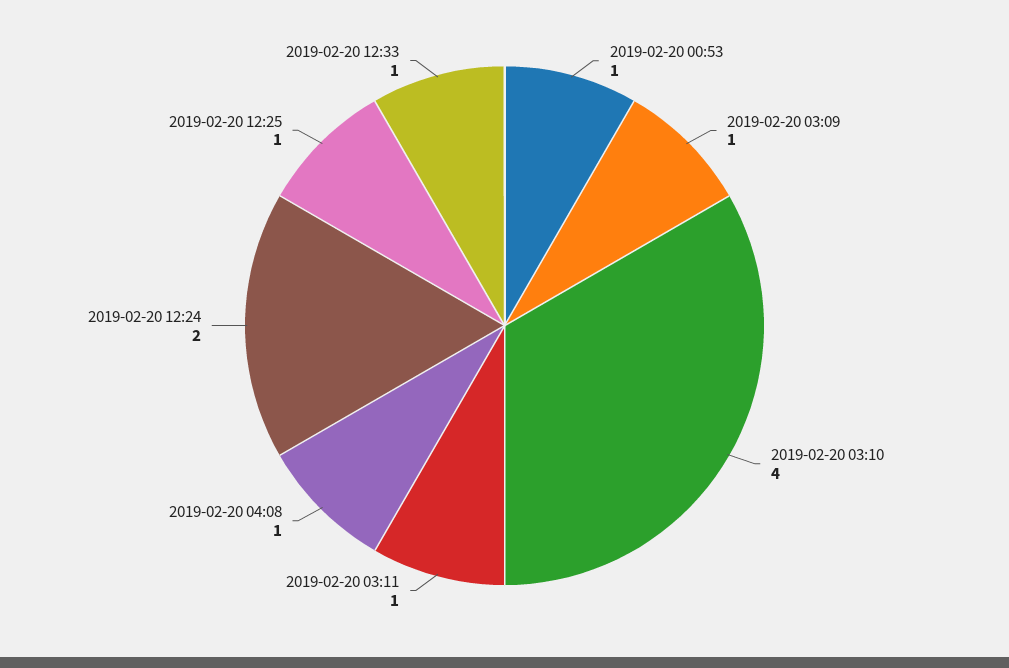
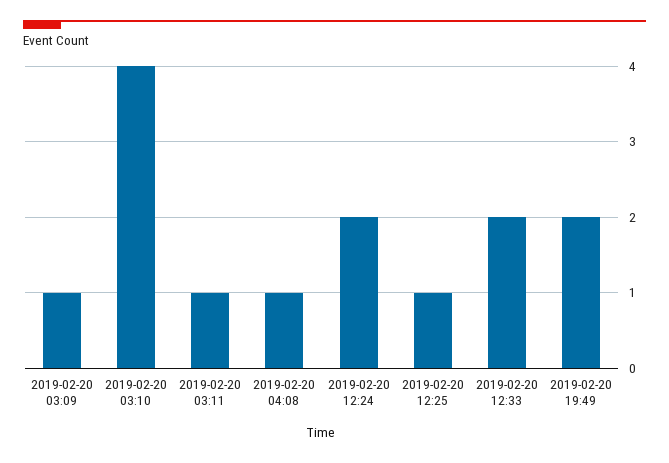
2019-02-20 00:53: 1 -> none
2019-02-20 12:33: 1 -> 2
2019-02-20 19:49: none -> 2

